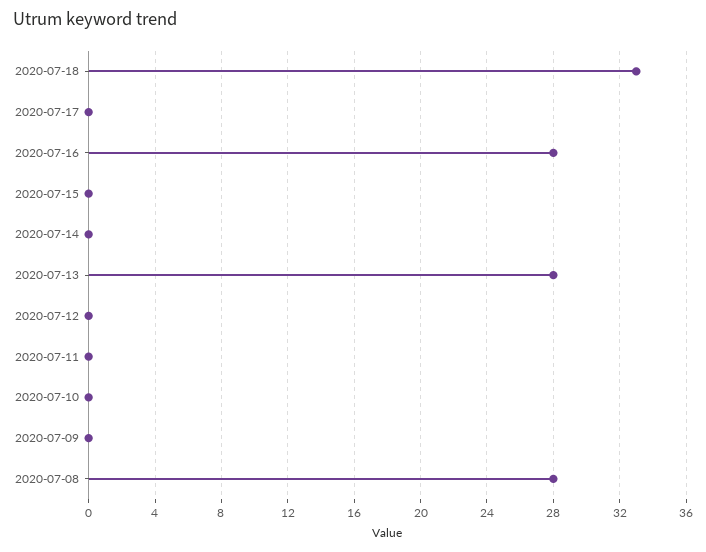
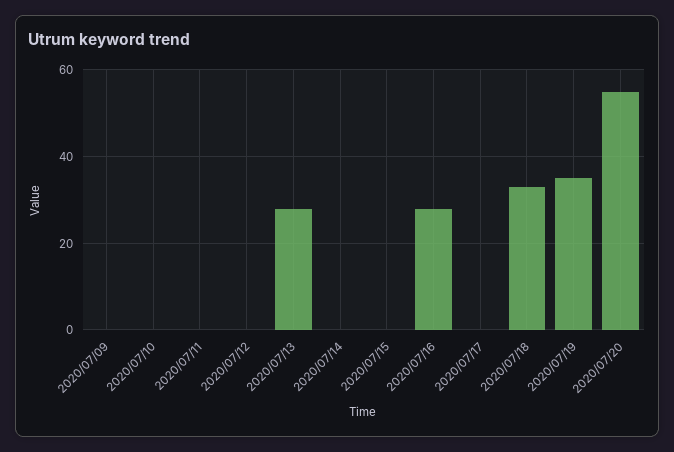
2020-07-08: 28 -> none
2020/07/19: none -> 35
2020/07/20: none -> 55

